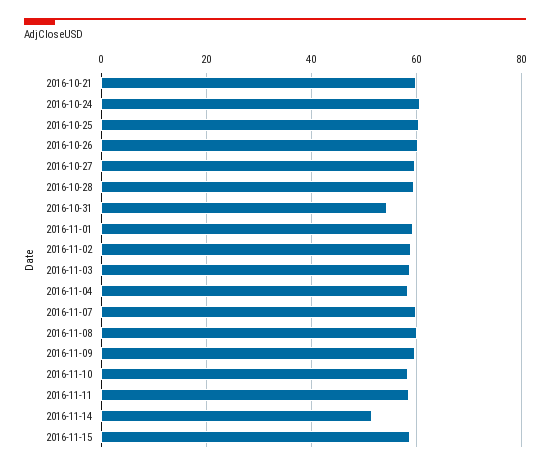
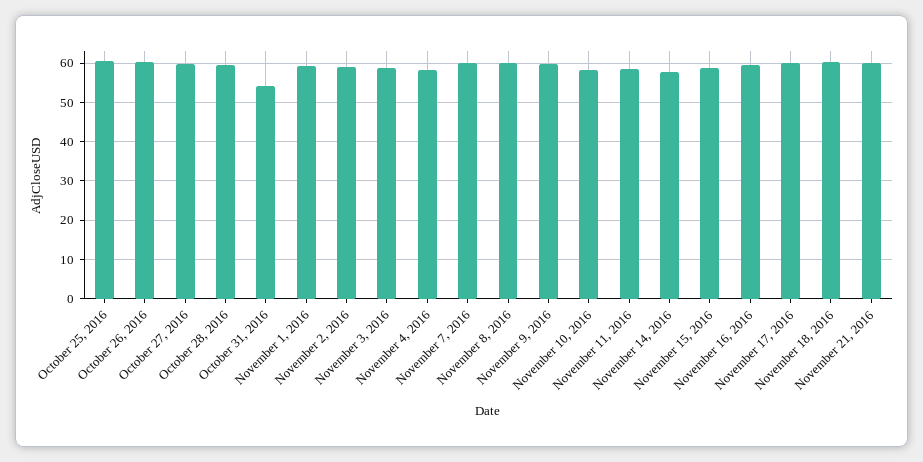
2016-10-21: 60 -> none
2016-10-24: 60 -> none
2016-11-14: 52 -> 58
November 16, 2016: none -> 60
November 17, 2016: none -> 60
November 18, 2016: none -> 60
November 21, 2016: none -> 60

